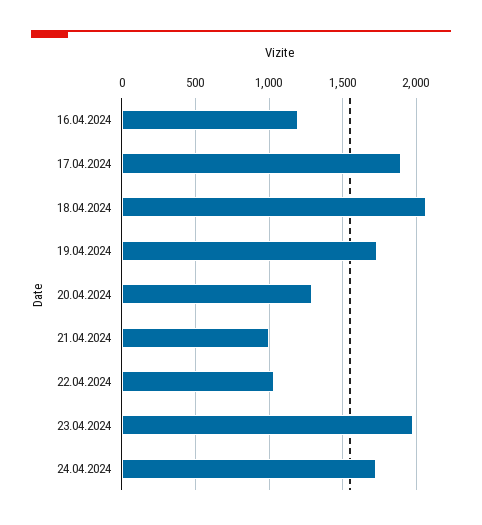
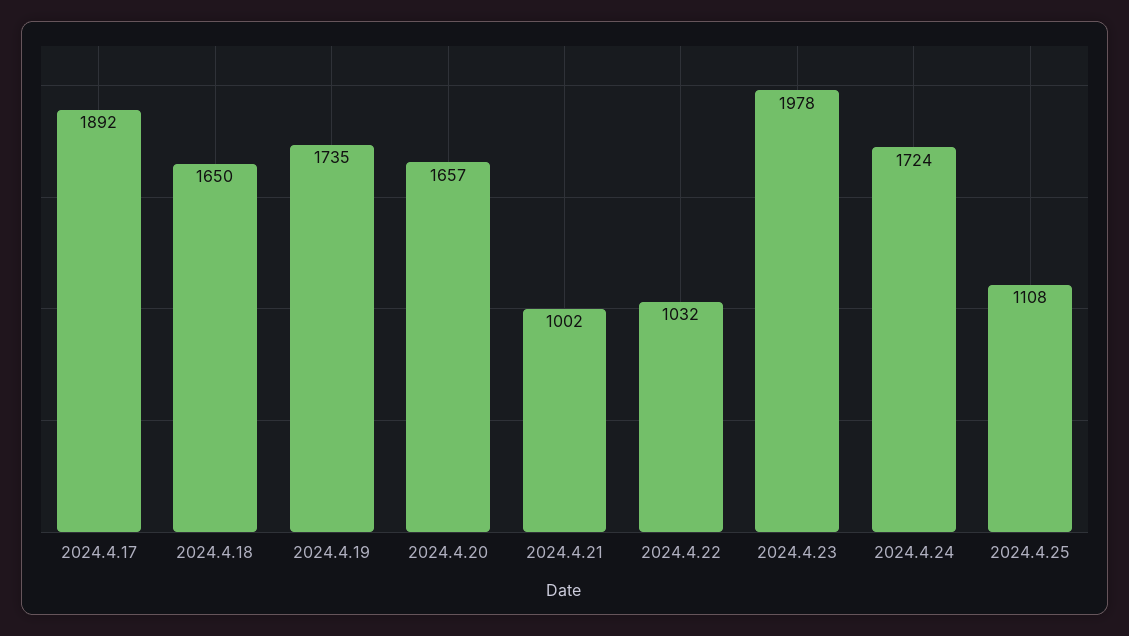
16.04.2024: 1200 -> none
18.04.2024: 2050 -> 1650
20.04.2024: 1300 -> 1657
2024.4.25: none -> 1108

